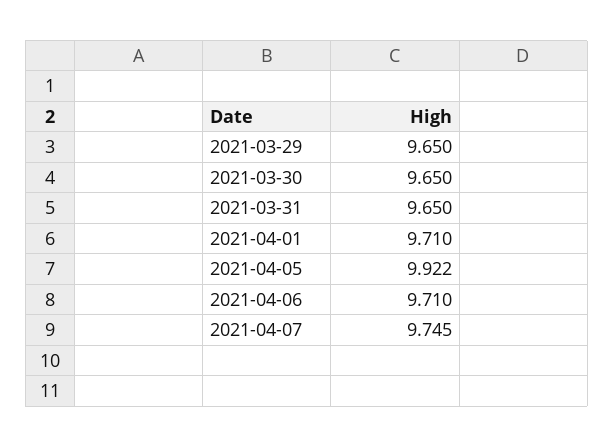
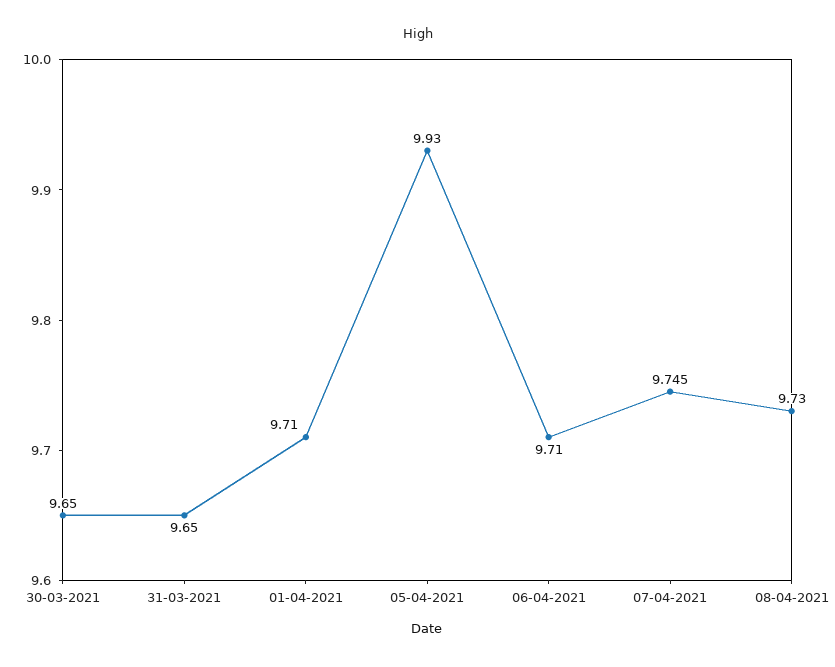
2021-03-29: 9.65 -> none
2021-04-05: 9.922 -> 9.93
08-04-2021: none -> 9.73

